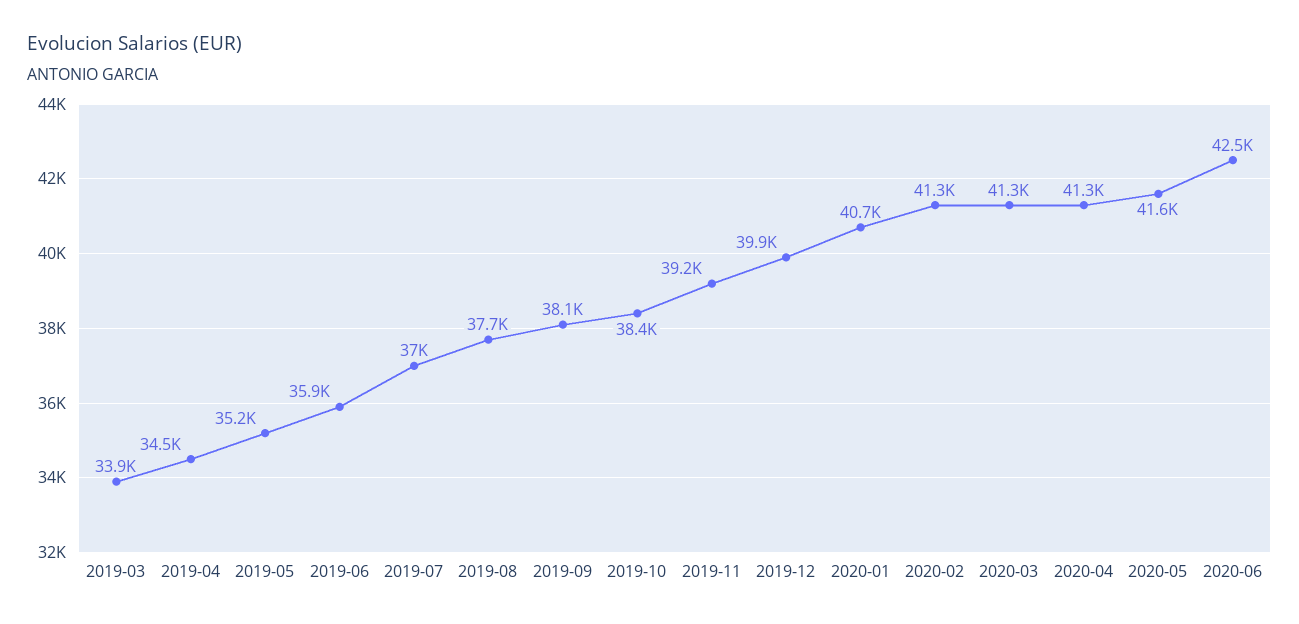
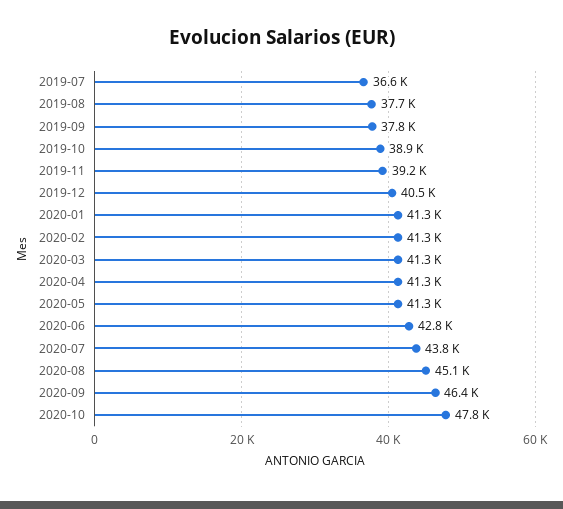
2019-03: 33900 -> none
2019-04: 34500 -> none
2019-05: 35200 -> none
2019-06: 35900 -> none
2019-07: 37000 -> 36600
2019-09: 38100 -> 37800
2019-10: 38400 -> 38900
2019-12: 39900 -> 40500
2020-01: 40700 -> 41300
2020-05: 41600 -> 41300
2020-06: 42500 -> 42800
2020-07: none -> 43800
2020-08: none -> 45100
2020-09: none -> 46400
2020-10: none -> 47800

